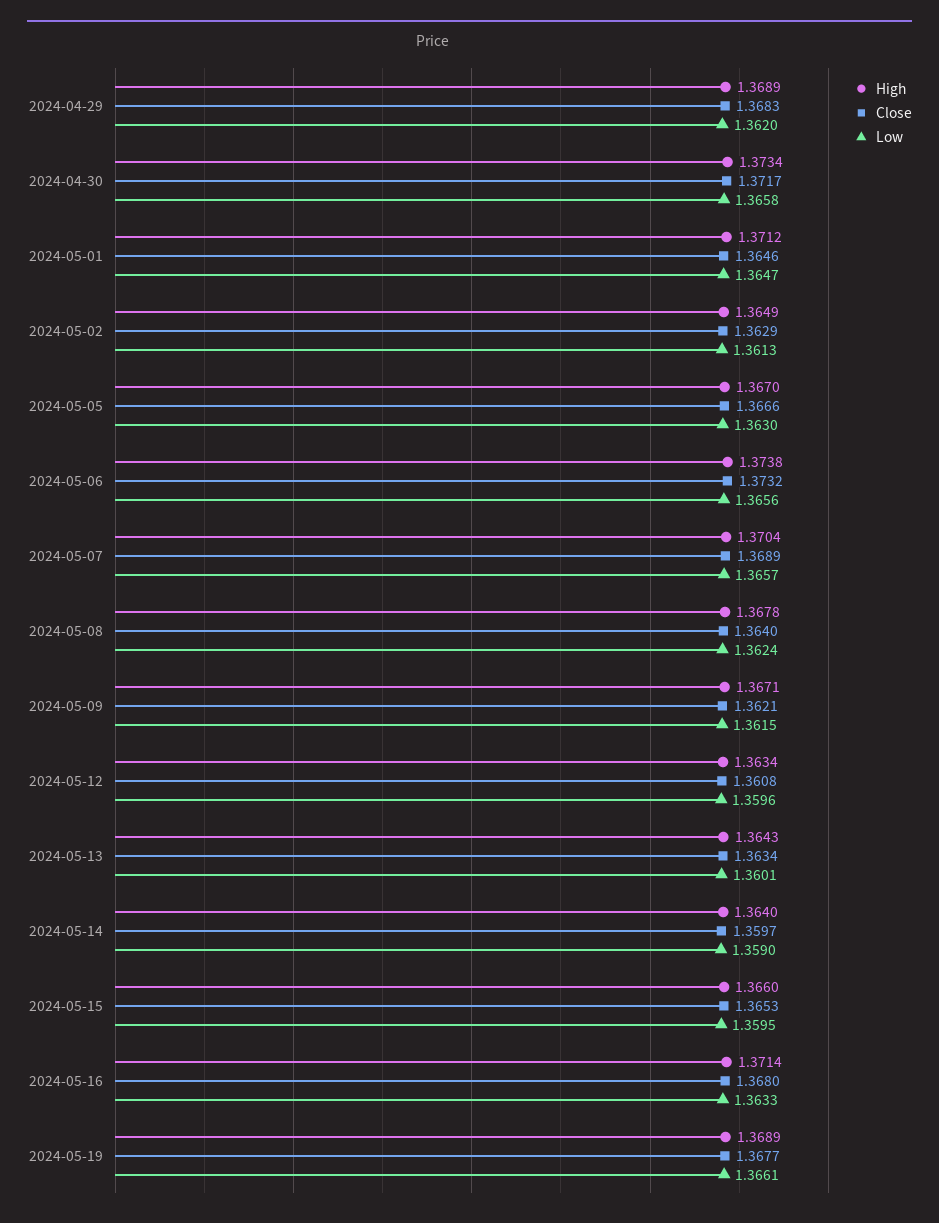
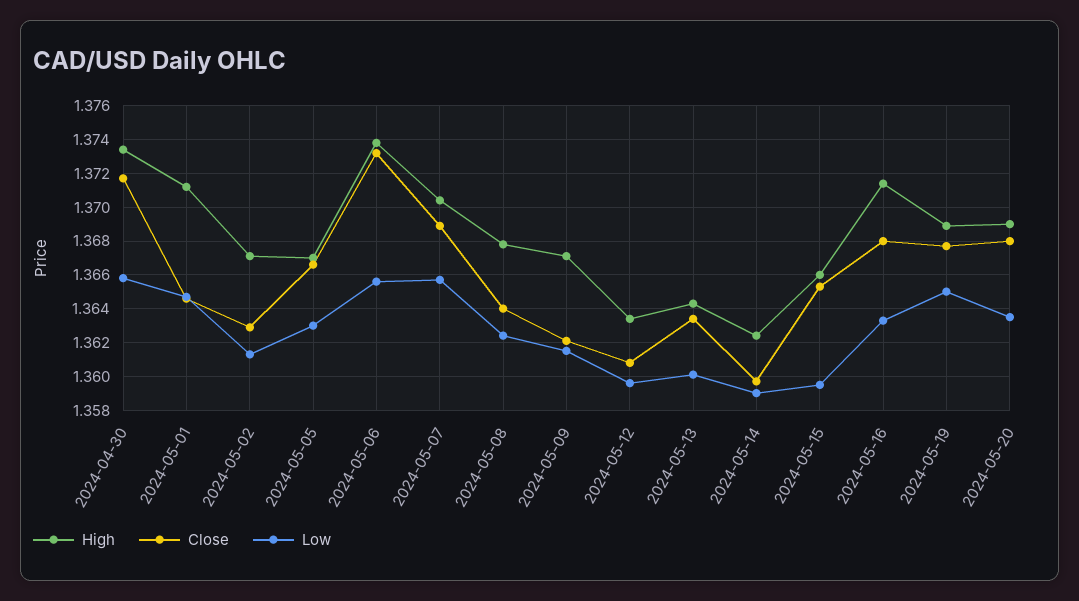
High, 2024-04-29: 1.3689 -> none
Close, 2024-04-29: 1.3683 -> none
Low, 2024-04-29: 1.362 -> none
High, 2024-05-02: 1.3649 -> 1.367
High, 2024-05-14: 1.364 -> 1.3625
Low, 2024-05-19: 1.3661 -> 1.365
High, 2024-05-20: none -> 1.369
Close, 2024-05-20: none -> 1.368
Low, 2024-05-20: none -> 1.3635

